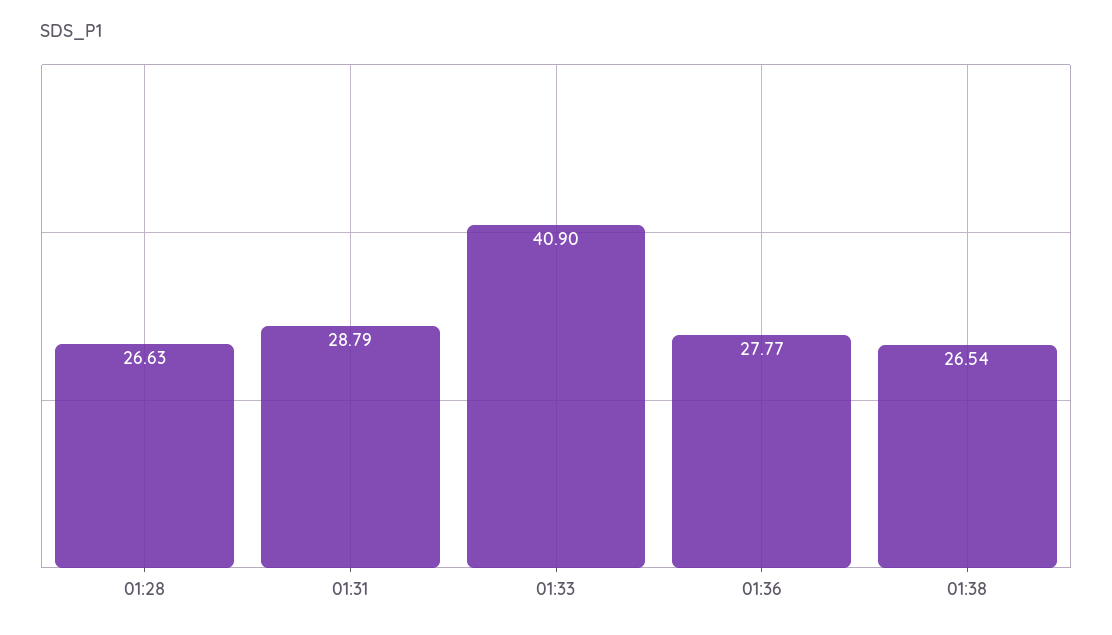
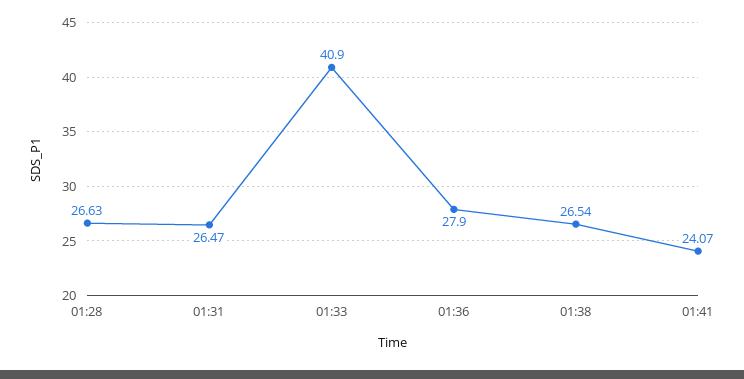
01:31: 28.79 -> 26.47
01:36: 27.77 -> 27.9
01:41: none -> 24.07

